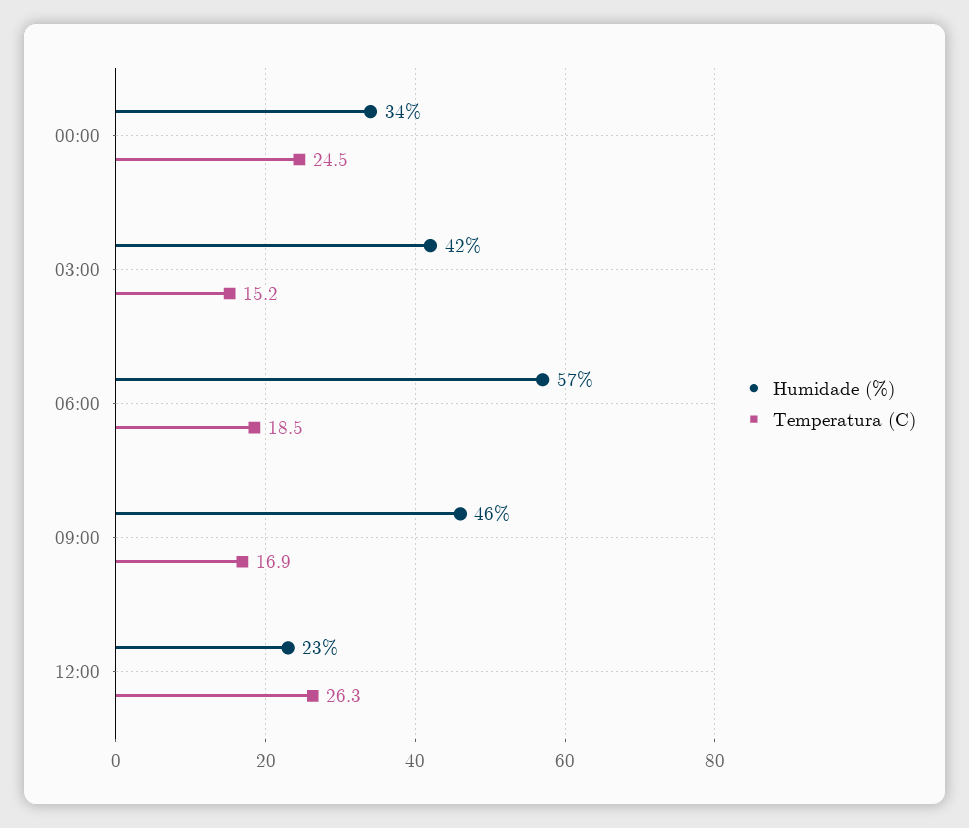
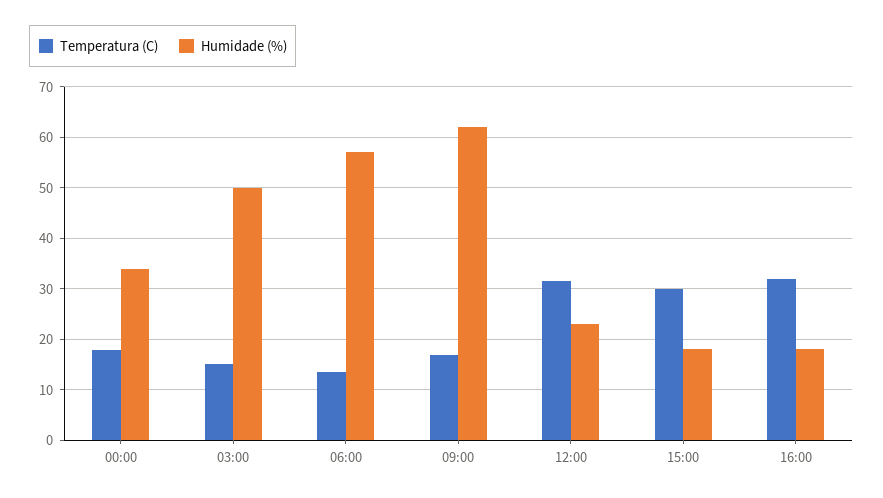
Temperatura (C), 00:00: 24.5 -> 18
Humidade (%), 03:00: 42 -> 50
Temperatura (C), 06:00: 18.5 -> 14
Humidade (%), 09:00: 46 -> 62
Temperatura (C), 12:00: 26.3 -> 32
Temperatura (C), 15:00: none -> 30
Humidade (%), 15:00: none -> 18
Temperatura (C), 16:00: none -> 32
Humidade (%), 16:00: none -> 18

